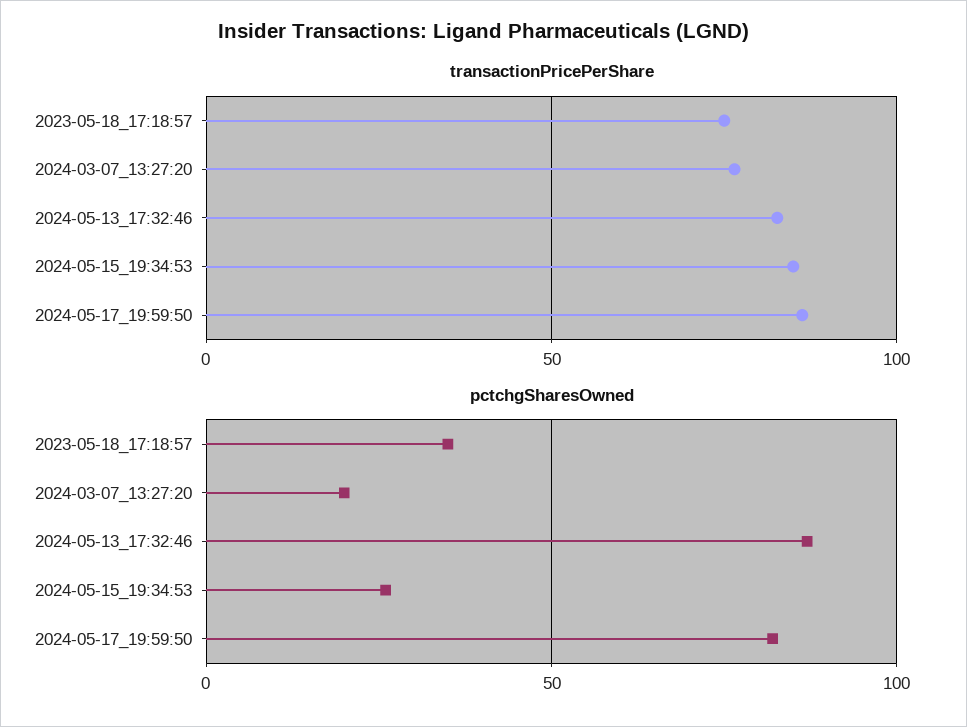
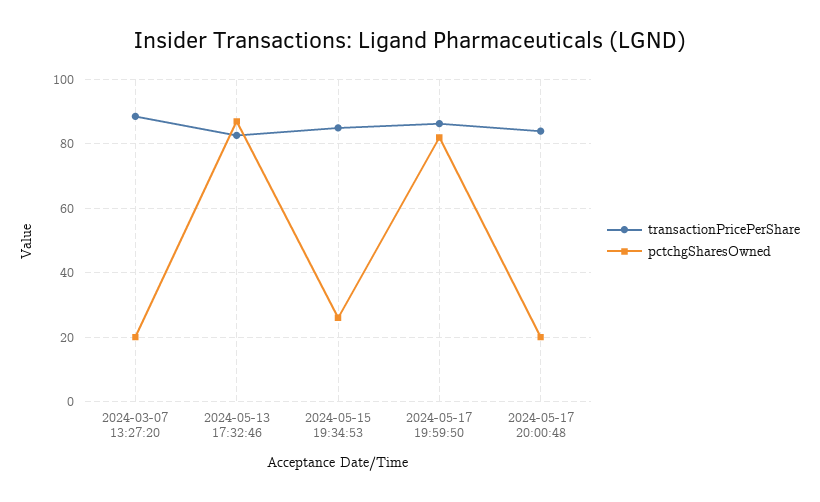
transactionPricePerShare, 2023-05-18_17:18:57: 75 -> none
transactionPricePerShare, 2024-03-07_13:27:20: 75 -> 88
pctchgSharesOwned, 2023-05-18_17:18:57: 35 -> none
transactionPricePerShare, 2024-05-17 20:00:48: none -> 84
pctchgSharesOwned, 2024-05-17 20:00:48: none -> 20

